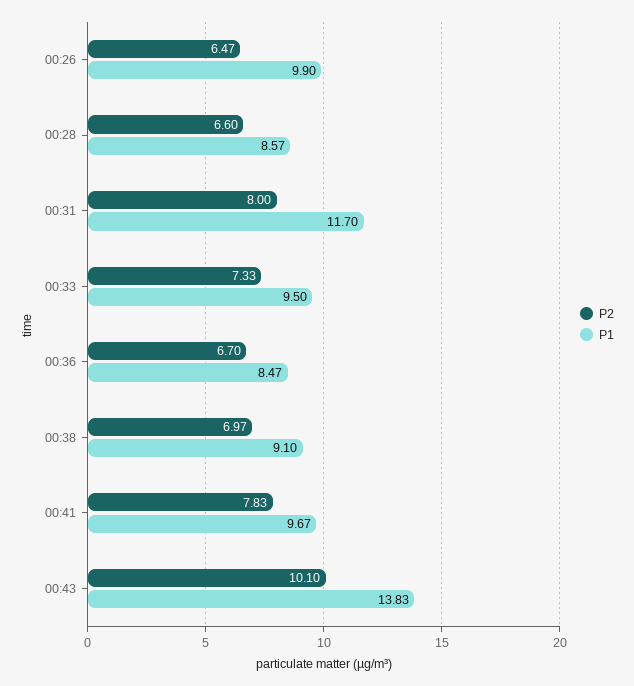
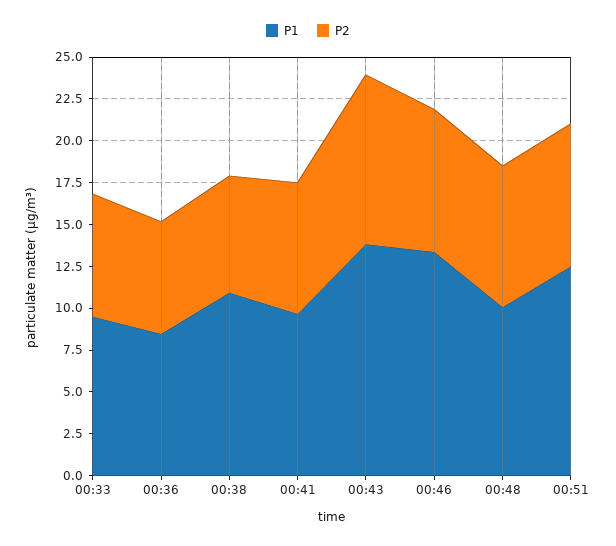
P2, 00:26: 6.47 -> none
P1, 00:26: 9.9 -> none
P2, 00:28: 6.6 -> none
P1, 00:28: 8.57 -> none
P2, 00:31: 8 -> none
P1, 00:31: 11.7 -> none
P1, 00:38: 9.1 -> 11
P1, 00:46: none -> 13.5
P2, 00:46: none -> 8.5
P1, 00:48: none -> 10
P2, 00:48: none -> 8.5
P1, 00:51: none -> 12.5
P2, 00:51: none -> 8.5

